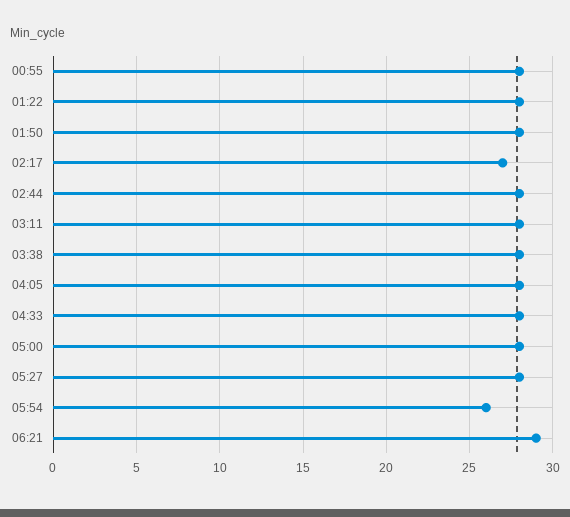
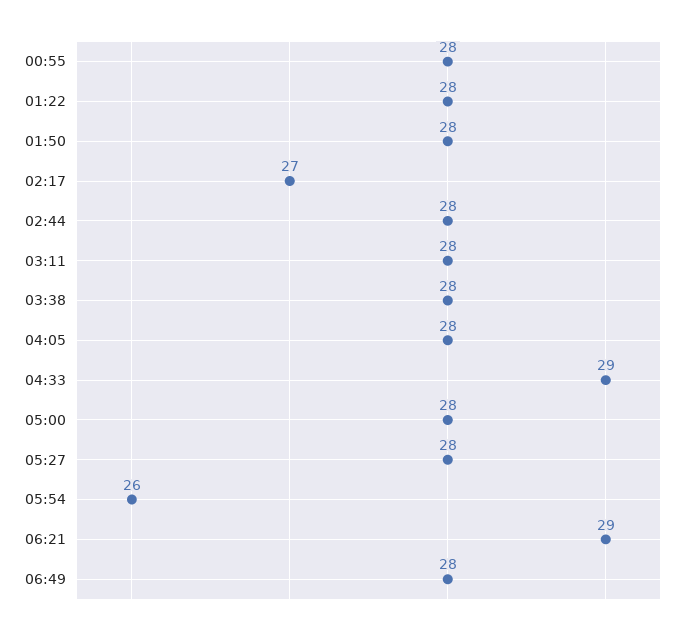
04:33: 28 -> 29
06:49: none -> 28

